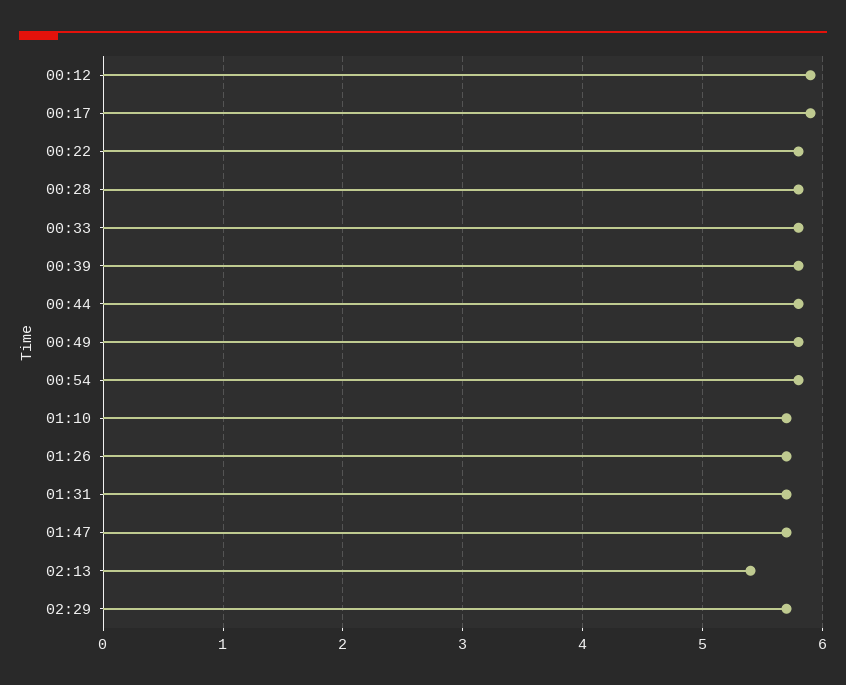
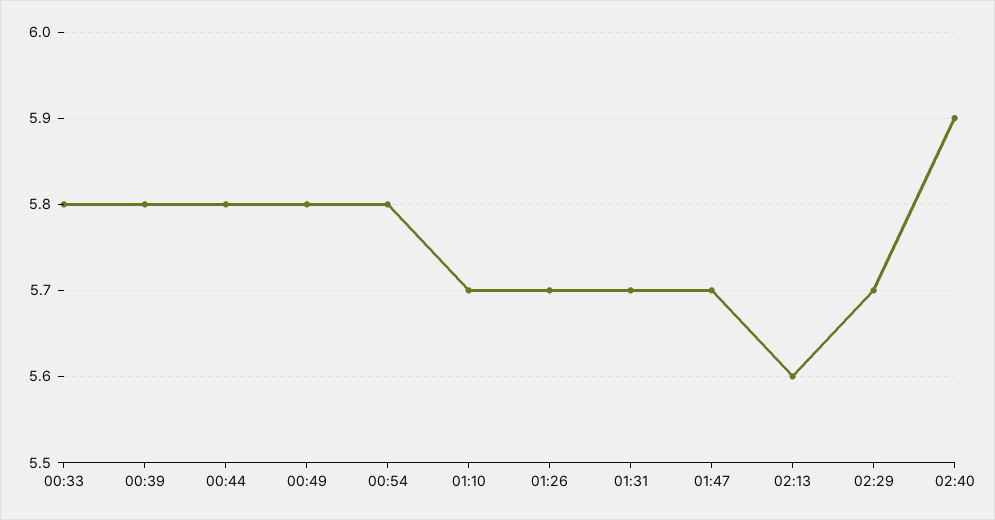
00:12: 5.9 -> none
00:17: 5.9 -> none
00:22: 5.8 -> none
00:28: 5.8 -> none
02:13: 5.4 -> 5.6
02:40: none -> 5.9

